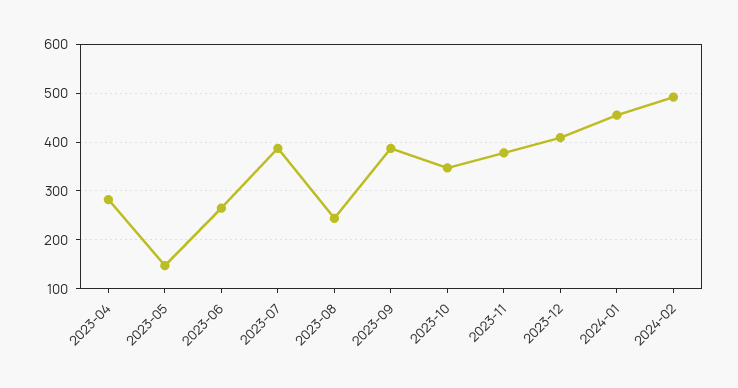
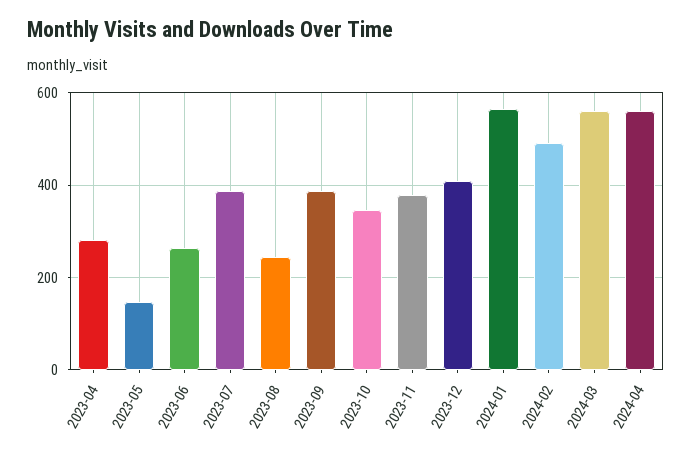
2024-01: 460 -> 560
2024-03: none -> 560
2024-04: none -> 560

